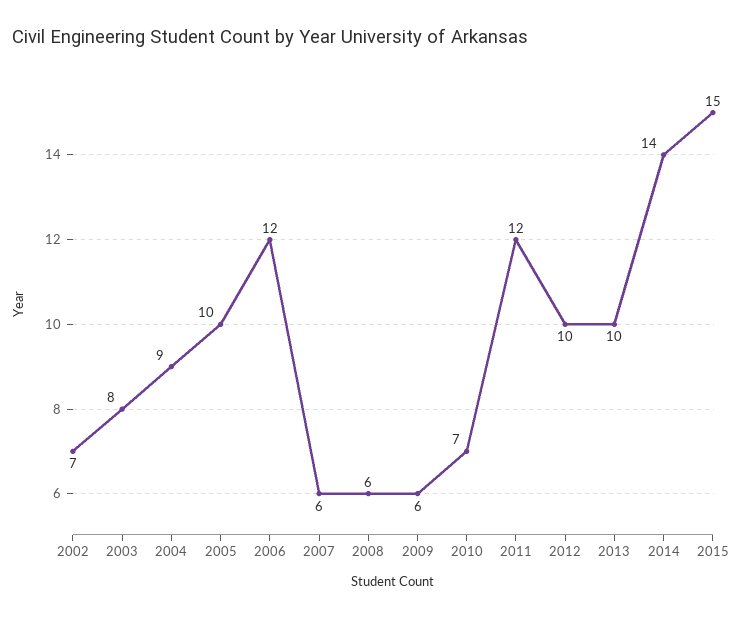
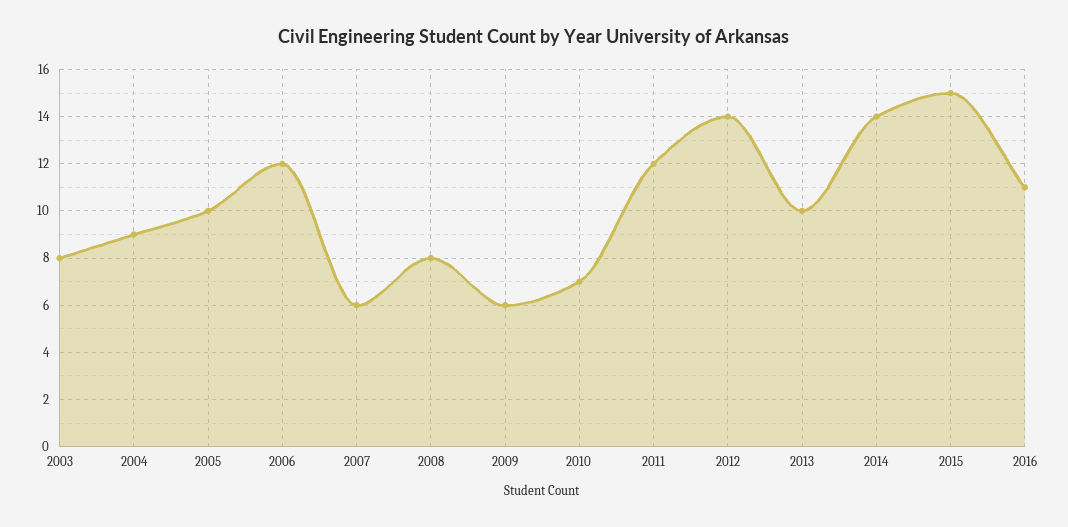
2002: 7 -> none
2008: 6 -> 8
2012: 10 -> 14
2016: none -> 11

